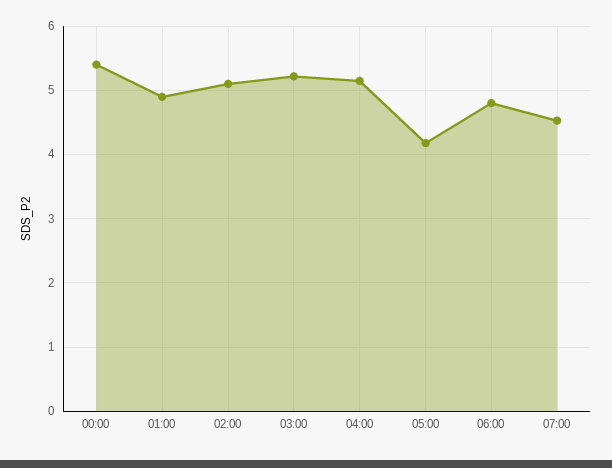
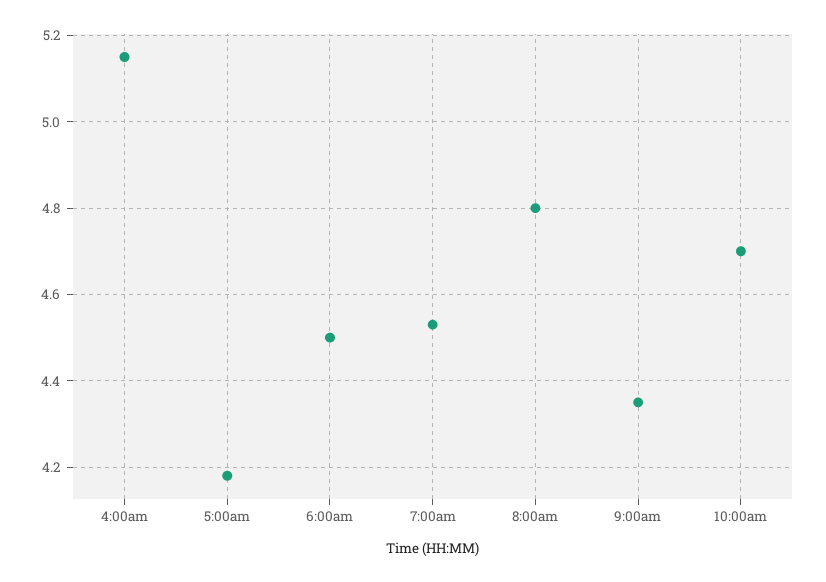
00:00: 5.4 -> none
01:00: 4.9 -> none
02:00: 5.1 -> none
03:00: 5.2 -> none
06:00: 4.8 -> 4.5
8:00am: none -> 4.8
9:00am: none -> 4.35
10:00am: none -> 4.7

